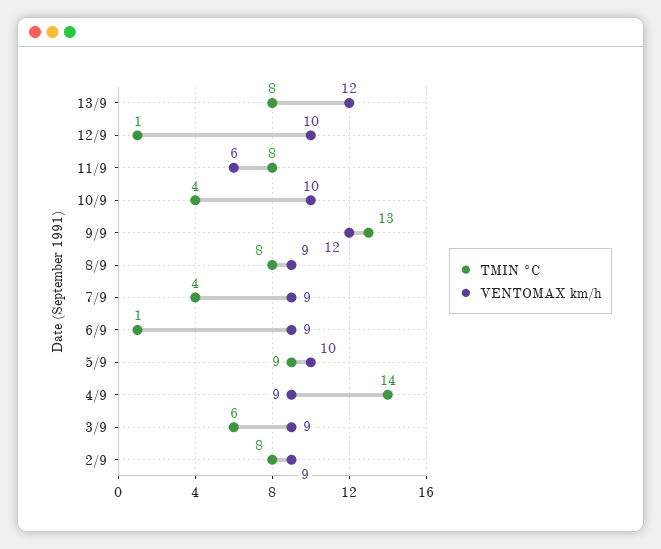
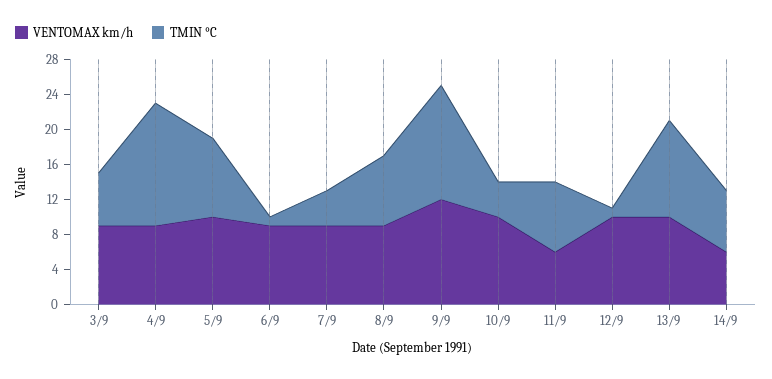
TMIN °C, 13/9: 8 -> 11
VENTOMAX km/h, 13/9: 12 -> 10
TMIN °C, 2/9: 8 -> none
VENTOMAX km/h, 2/9: 9 -> none
VENTOMAX km/h, 14/9: none -> 6
TMIN °C, 14/9: none -> 7

